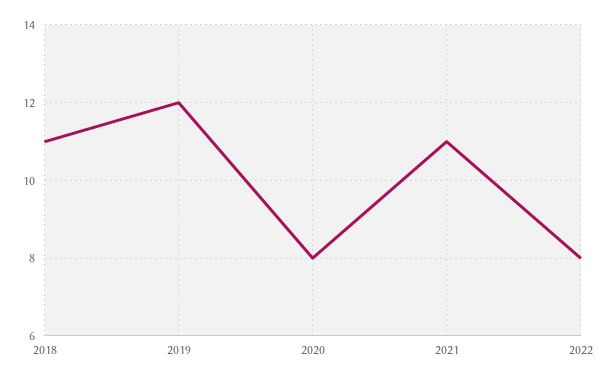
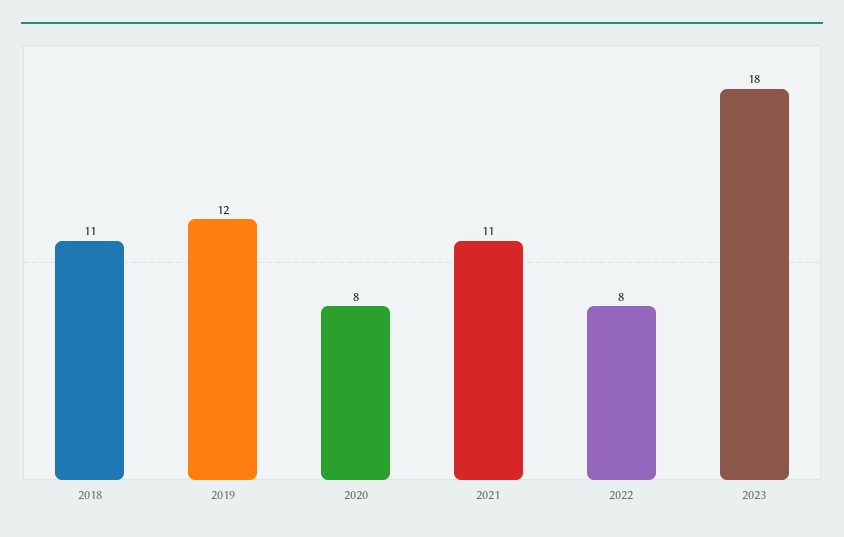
2023: none -> 18

